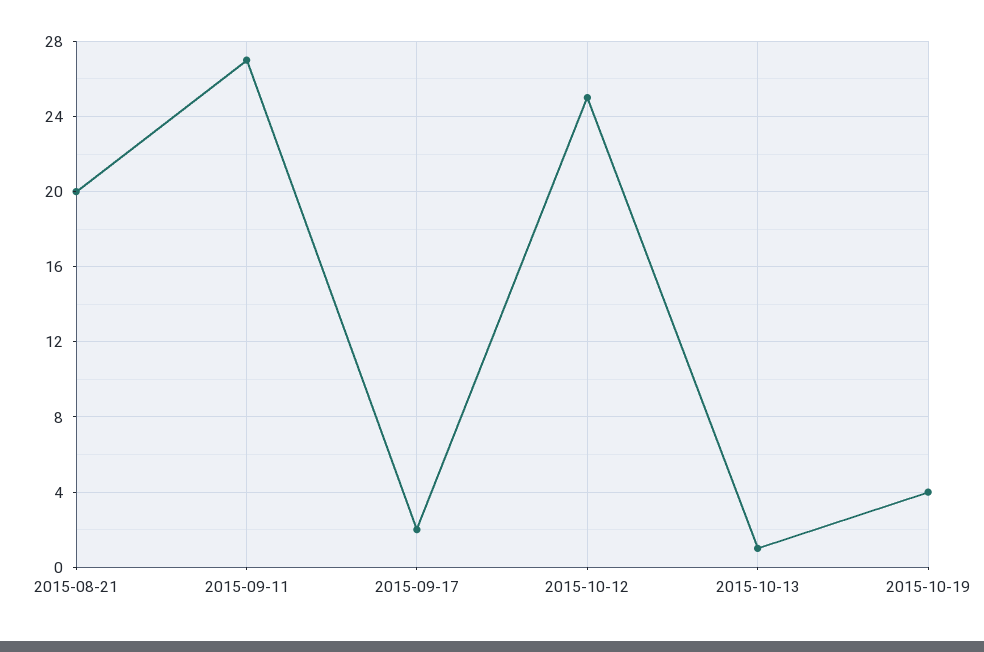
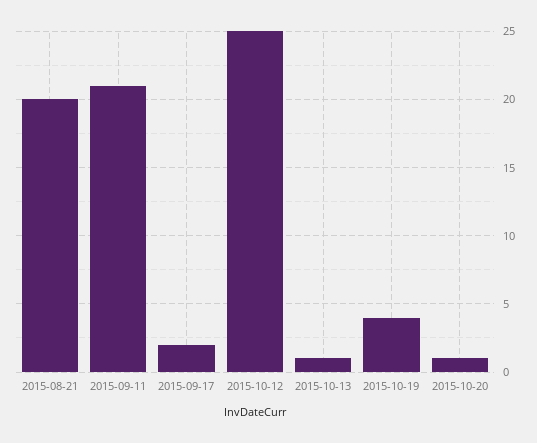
2015-09-11: 27 -> 21
2015-10-20: none -> 1

